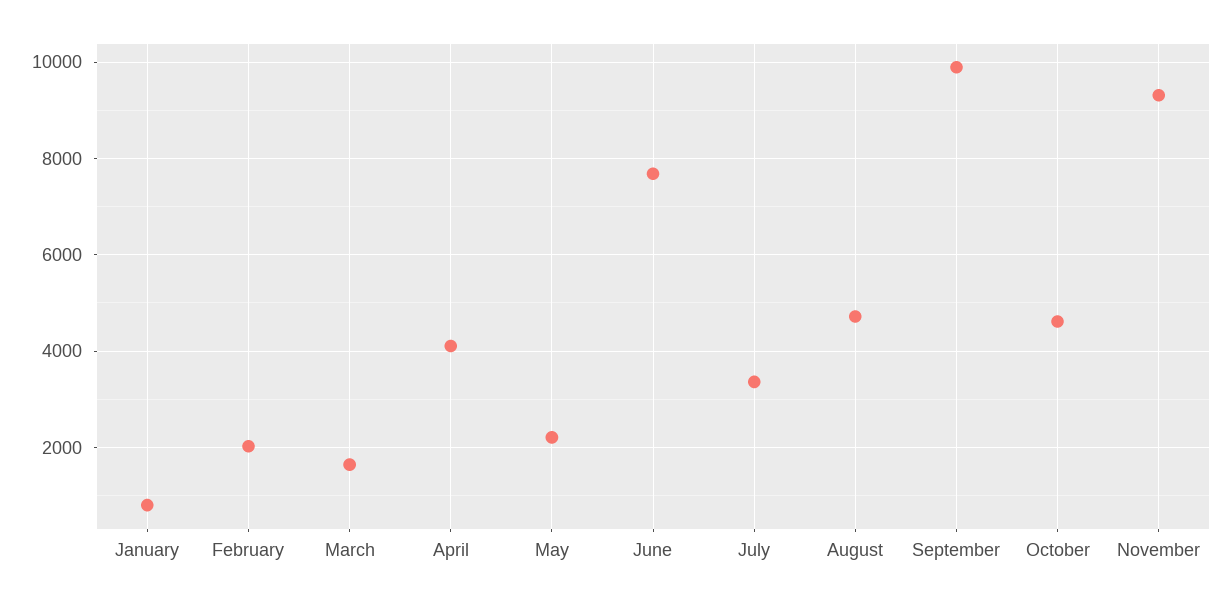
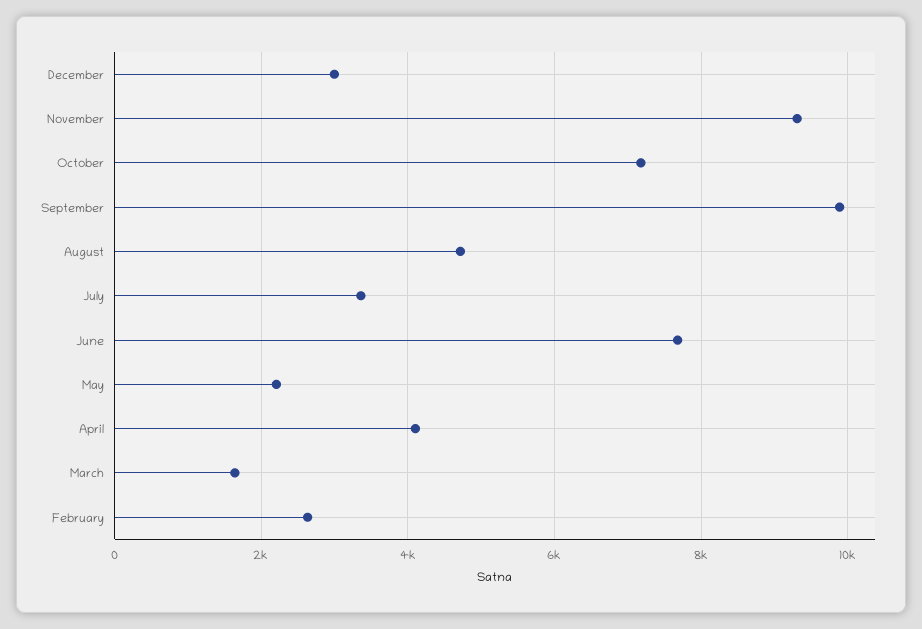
January: 800 -> none
February: 2000 -> 2600
October: 4600 -> 7200
December: none -> 3000

